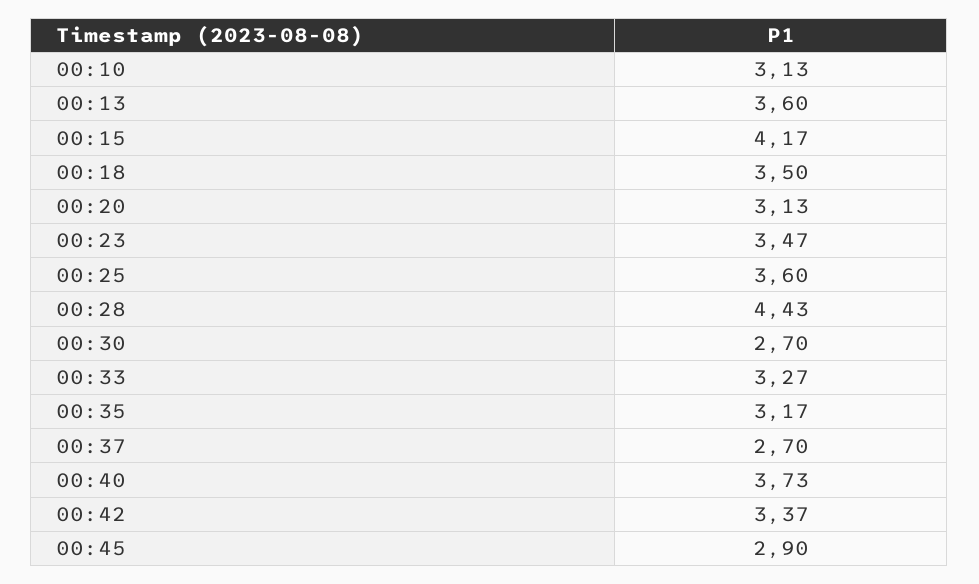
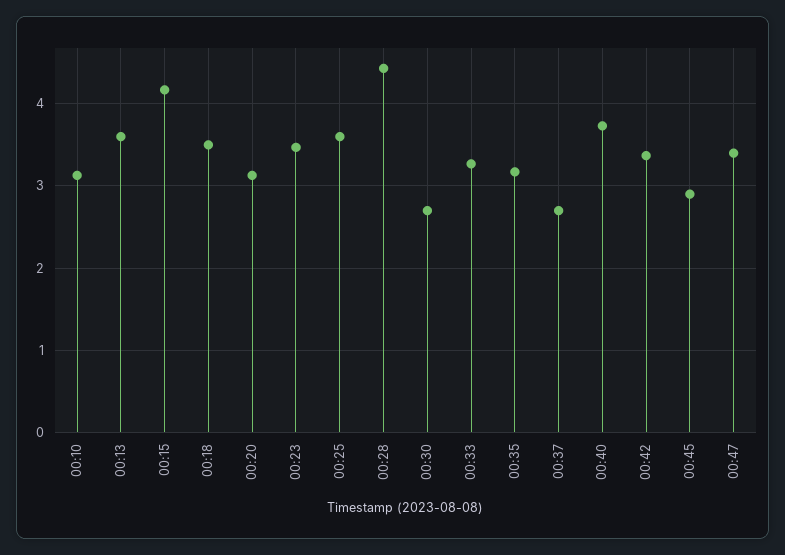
00:47: none -> 3.4

